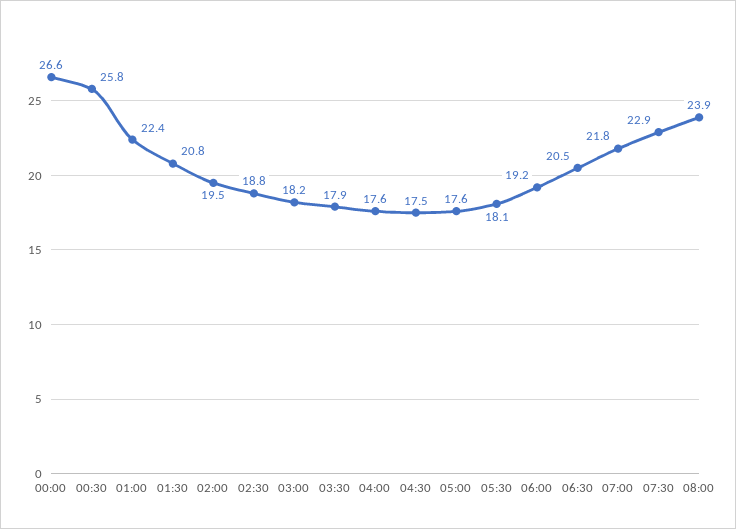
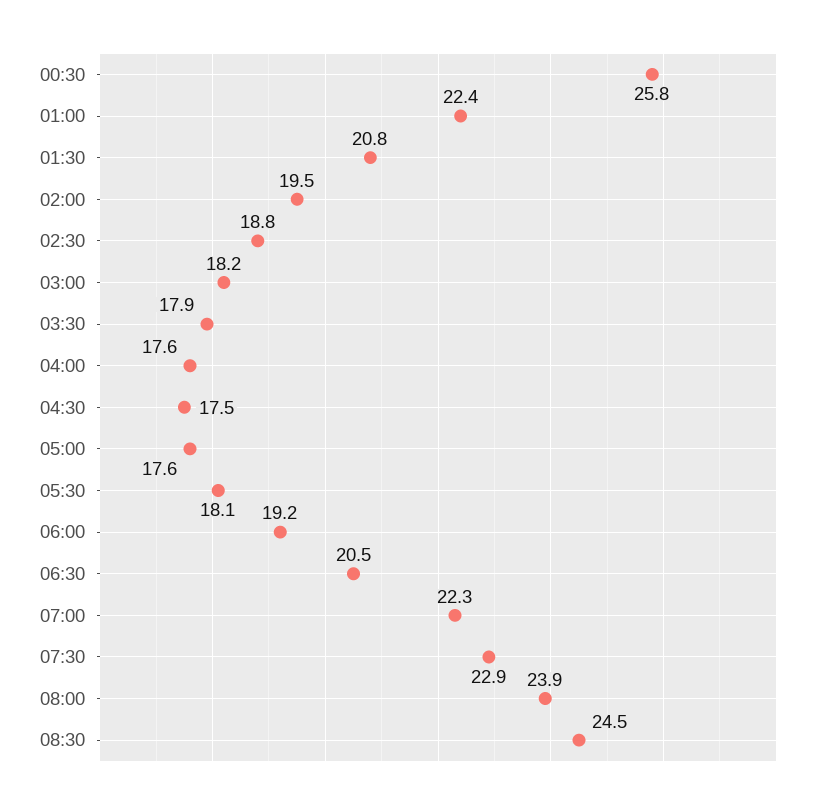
00:00: 26.6 -> none
07:00: 21.8 -> 22.3
08:30: none -> 24.5

